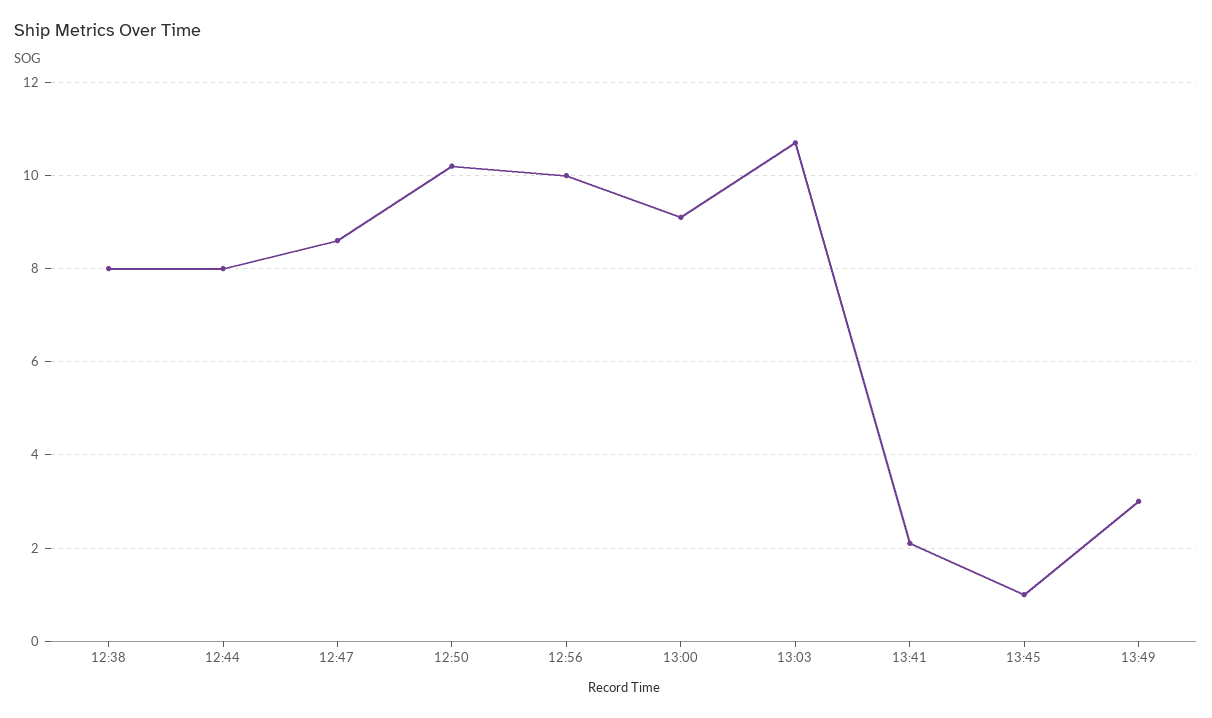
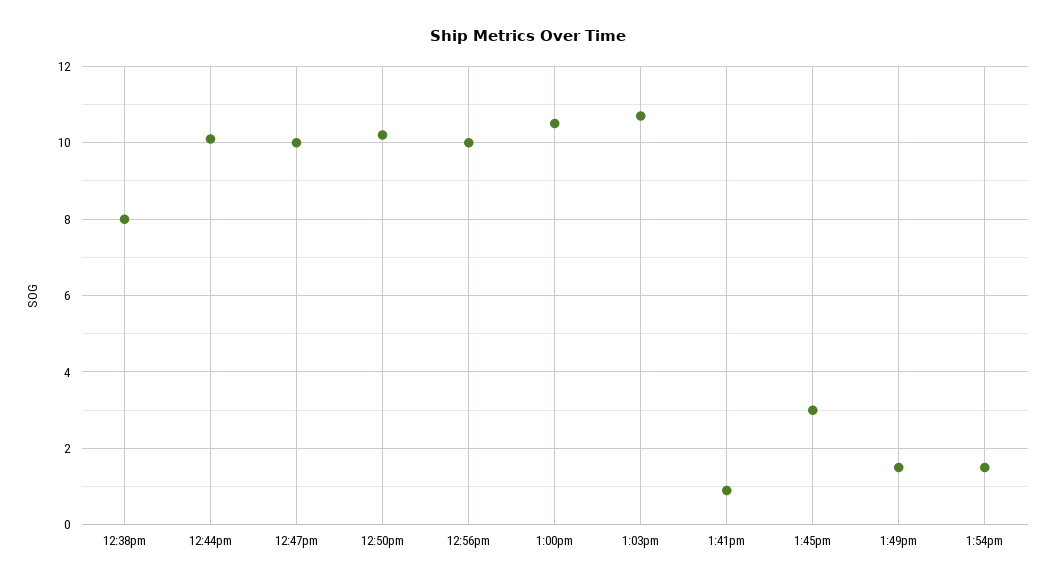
12:44: 8 -> 10
12:47: 8.5 -> 10
13:00: 9 -> 10.5
13:41: 2 -> 1
13:45: 1 -> 3
13:49: 3 -> 1.5
1:54pm: none -> 1.5

